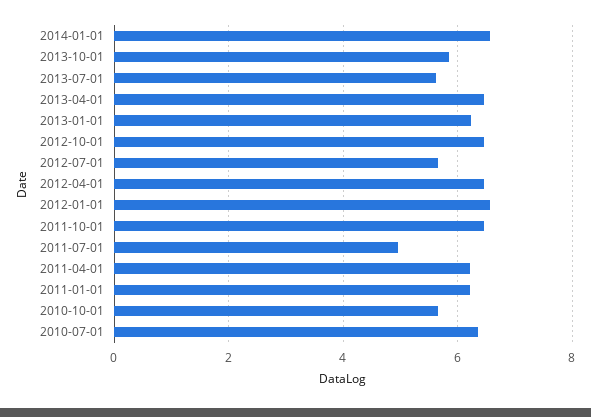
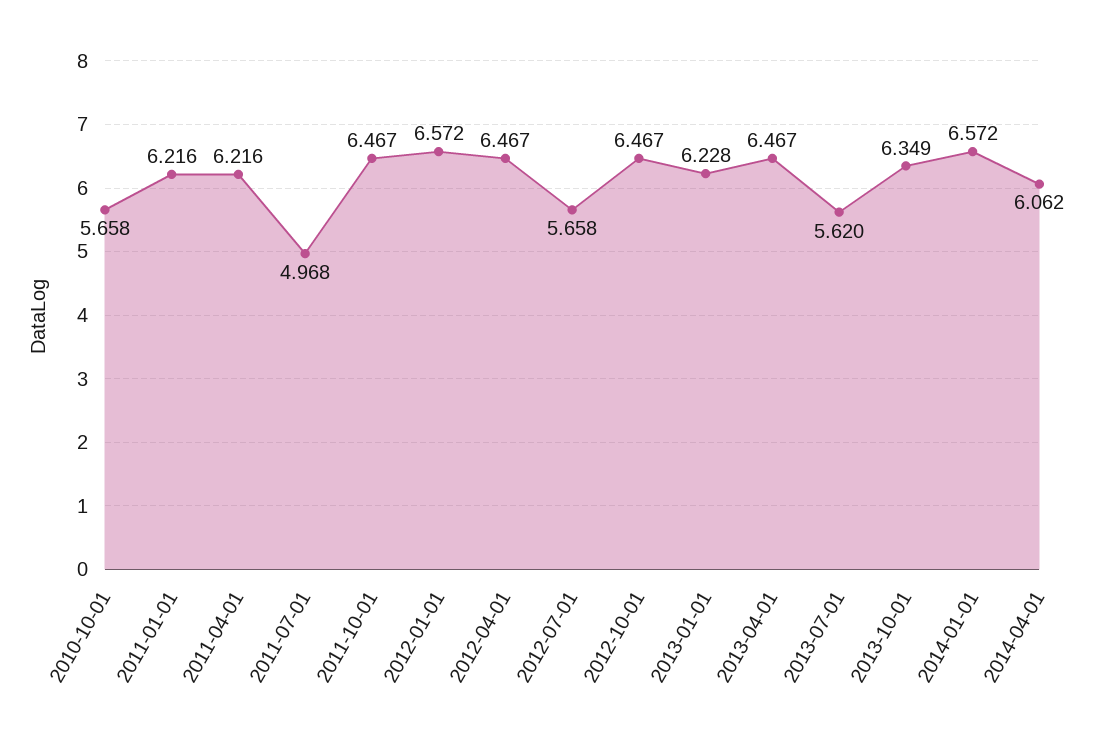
2013-10-01: 5.8 -> 6.349
2010-07-01: 6.4 -> none
2014-04-01: none -> 6.062

